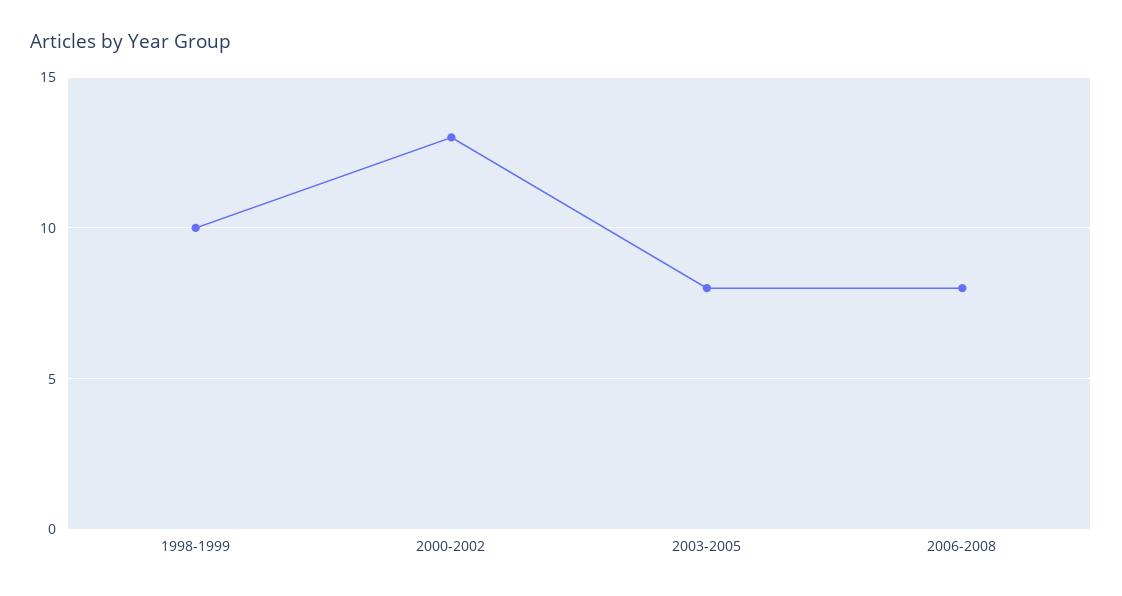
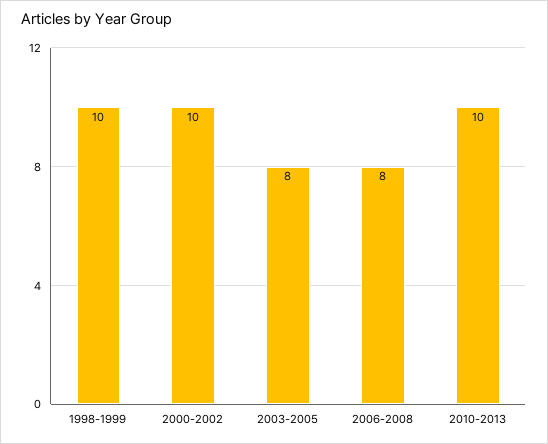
2000-2002: 13 -> 10
2010-2013: none -> 10

